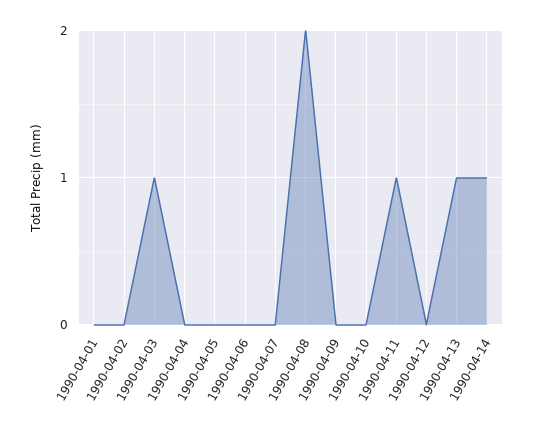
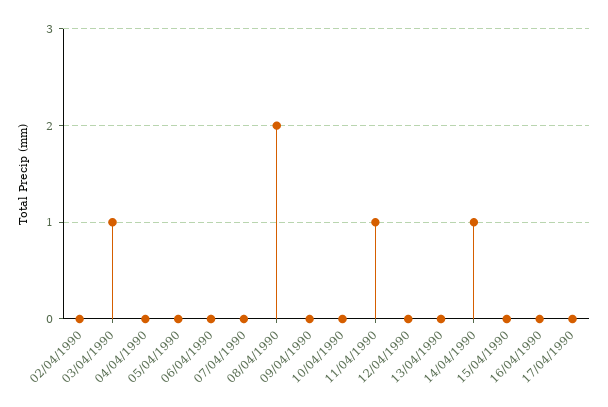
1990-04-01: 0 -> none
1990-04-13: 1 -> 0
15/04/1990: none -> 0
16/04/1990: none -> 0
17/04/1990: none -> 0

